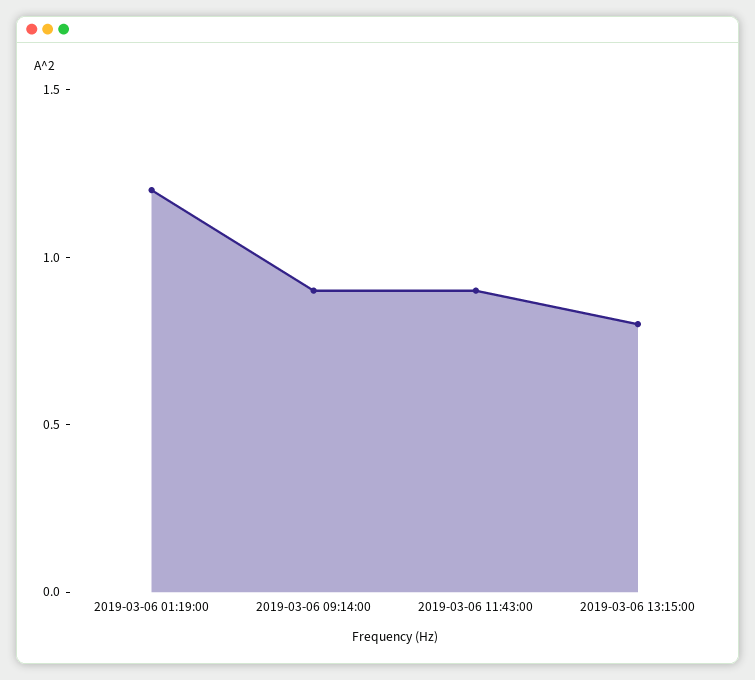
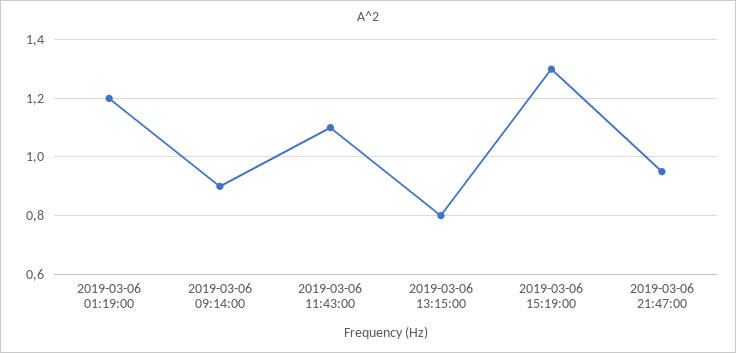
2019-03-06 11:43:00: 0.9 -> 1.1
2019-03-06 15:19:00: none -> 1.3
2019-03-06 21:47:00: none -> 0.95

